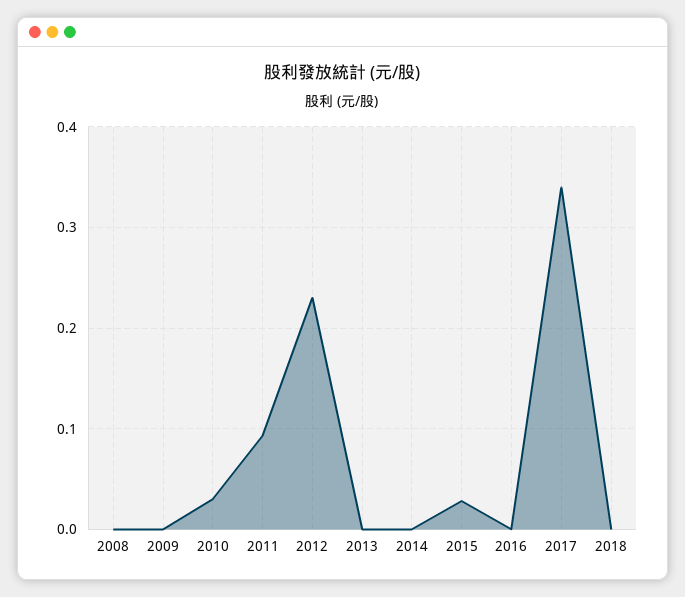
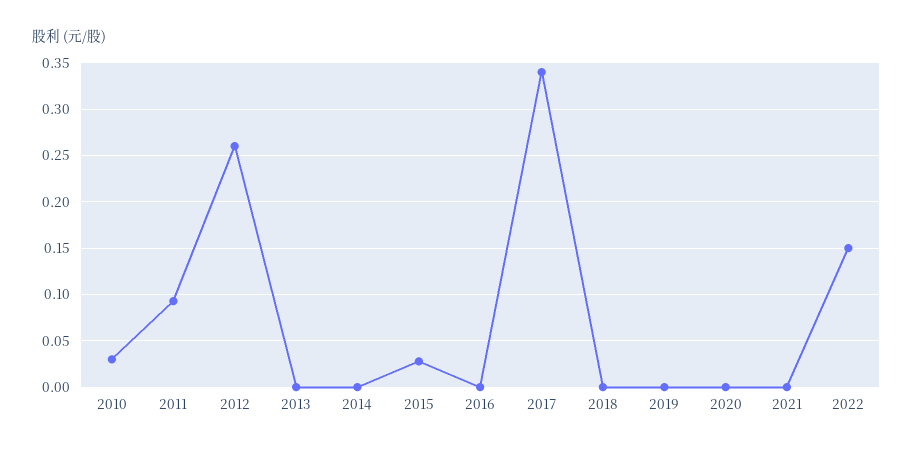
2008: 0 -> none
2009: 0 -> none
2012: 0.23 -> 0.26
2019: none -> 0
2020: none -> 0
2021: none -> 0
2022: none -> 0.15

